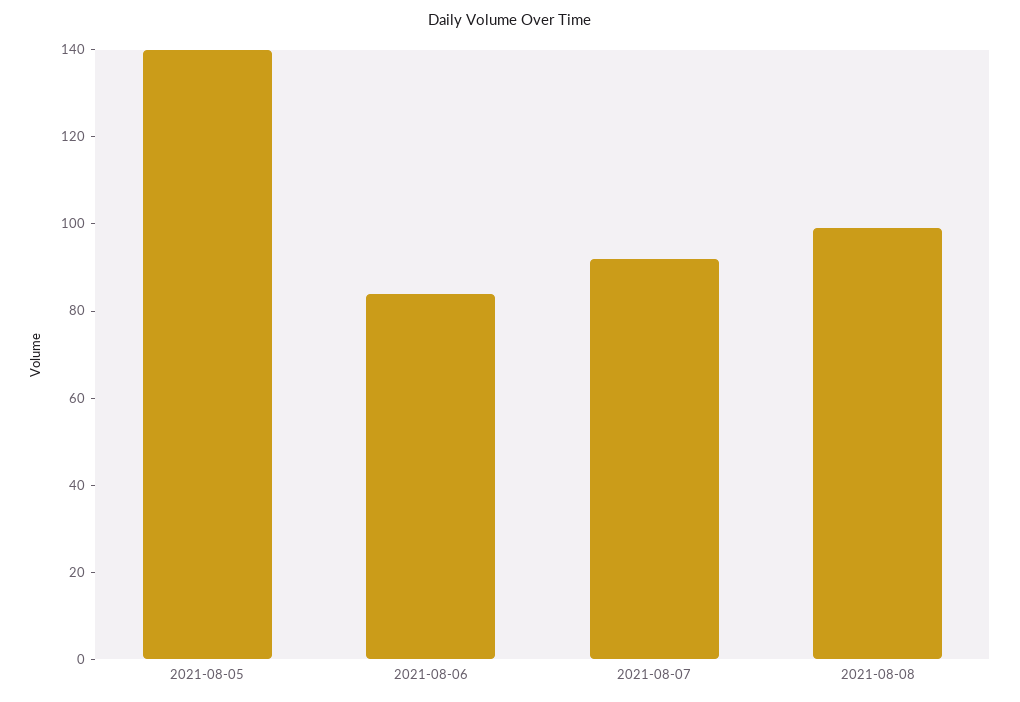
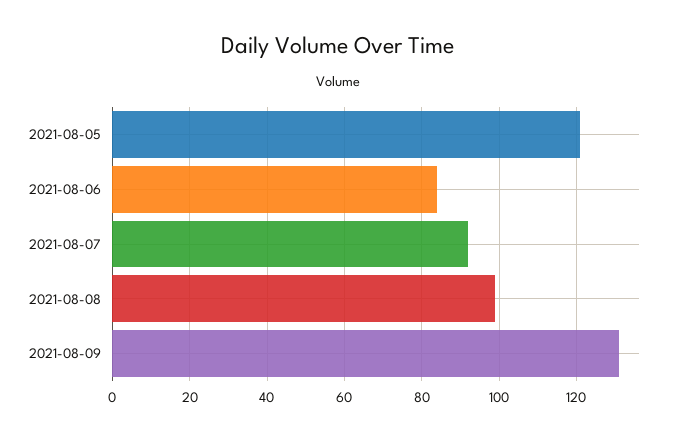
2021-08-05: 140 -> 120
2021-08-09: none -> 130

